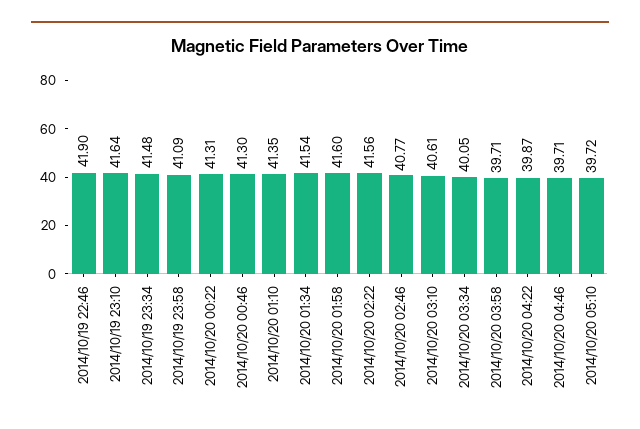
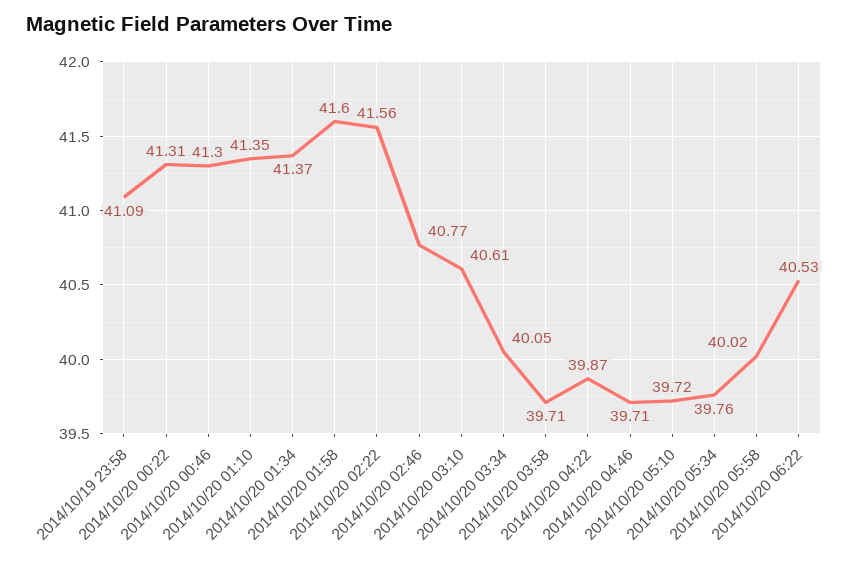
2014/10/19 22:46: 41.9 -> none
2014/10/19 23:10: 41.64 -> none
2014/10/19 23:34: 41.48 -> none
2014/10/20 01:34: 41.54 -> 41.37
2014/10/20 05:34: none -> 39.76
2014/10/20 05:58: none -> 40.02
2014/10/20 06:22: none -> 40.53

